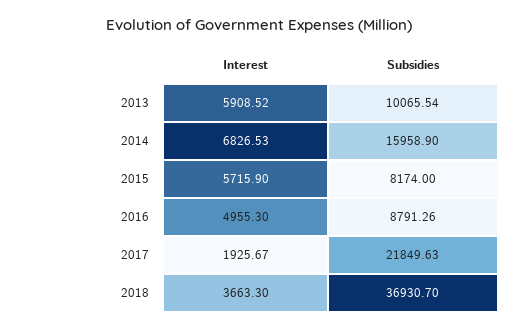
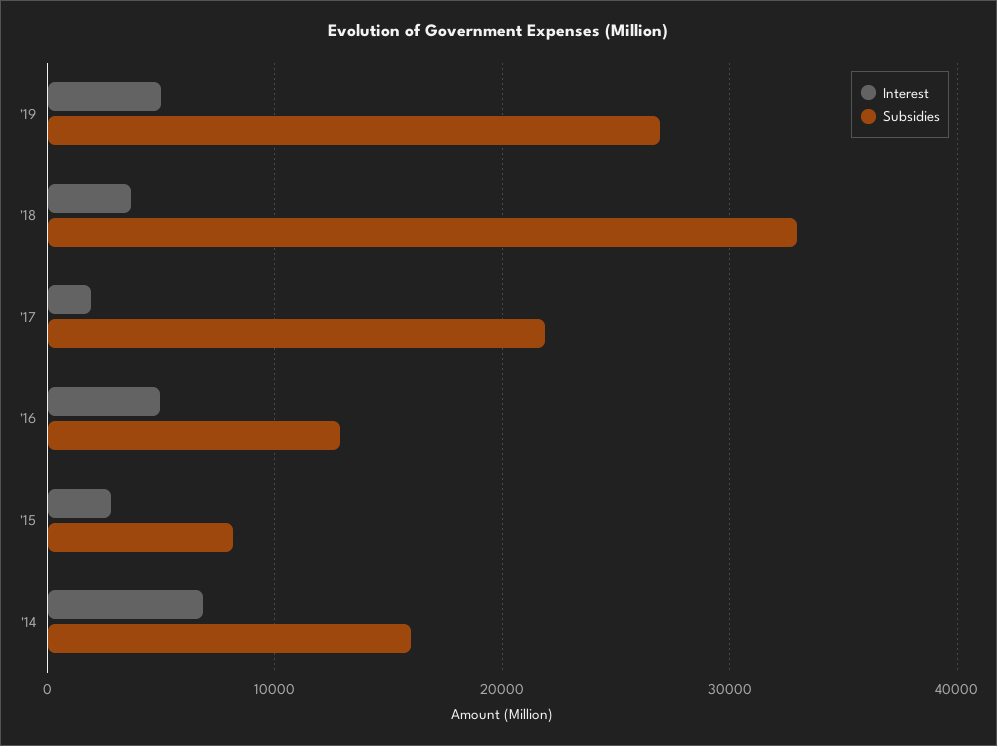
Interest, 2013: 5908.52 -> none
Subsidies, 2013: 10065.54 -> none
Interest, 2015: 5715.9 -> 3000
Subsidies, 2016: 8791.26 -> 13000
Subsidies, 2018: 36930.7 -> 33000
Interest, '19: none -> 5000
Subsidies, '19: none -> 27000

